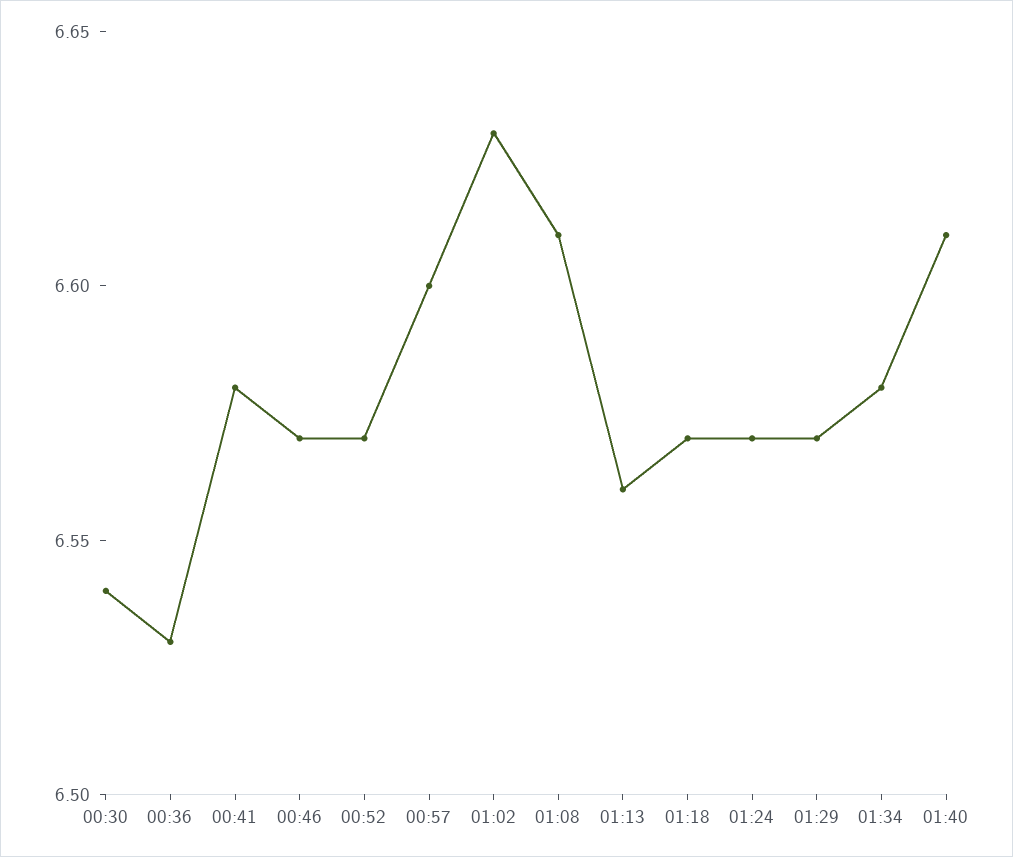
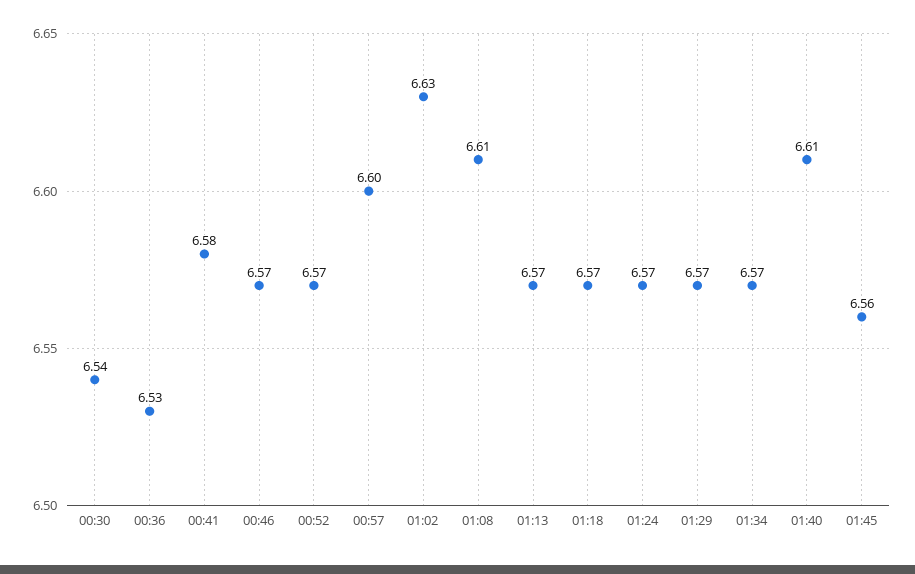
01:13: 6.56 -> 6.57
01:34: 6.58 -> 6.57
01:45: none -> 6.56

